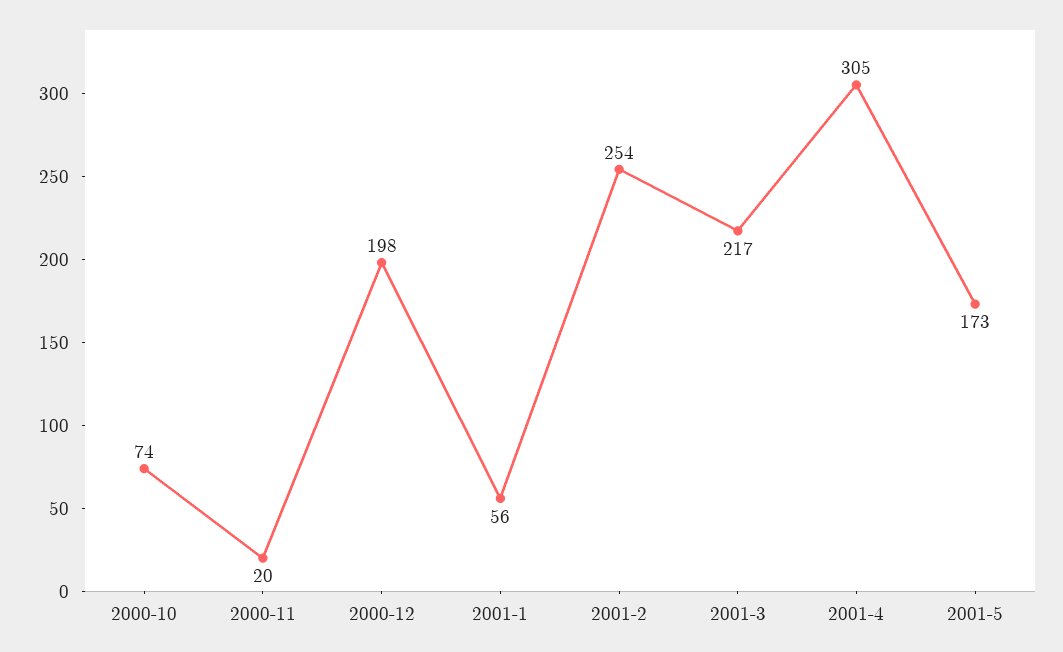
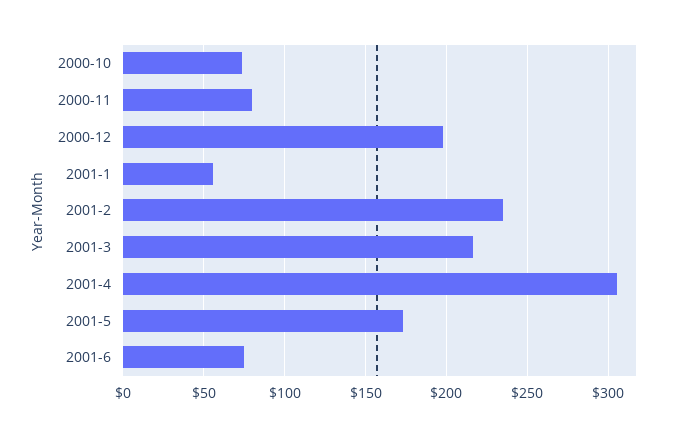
2000-11: 20 -> 80
2001-2: 254 -> 235
2001-6: none -> 75

